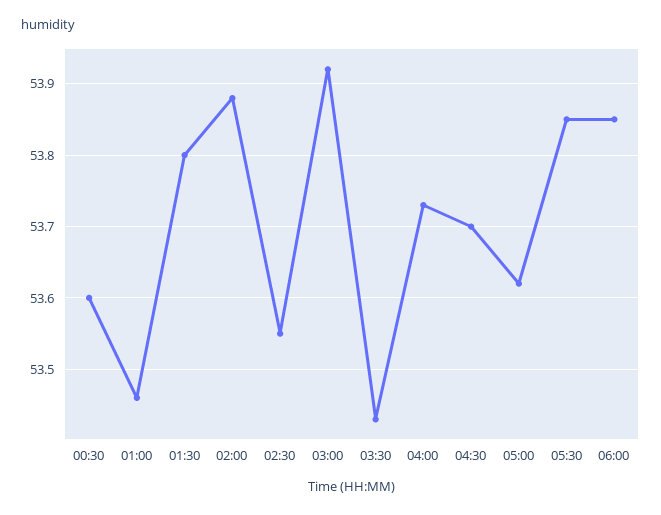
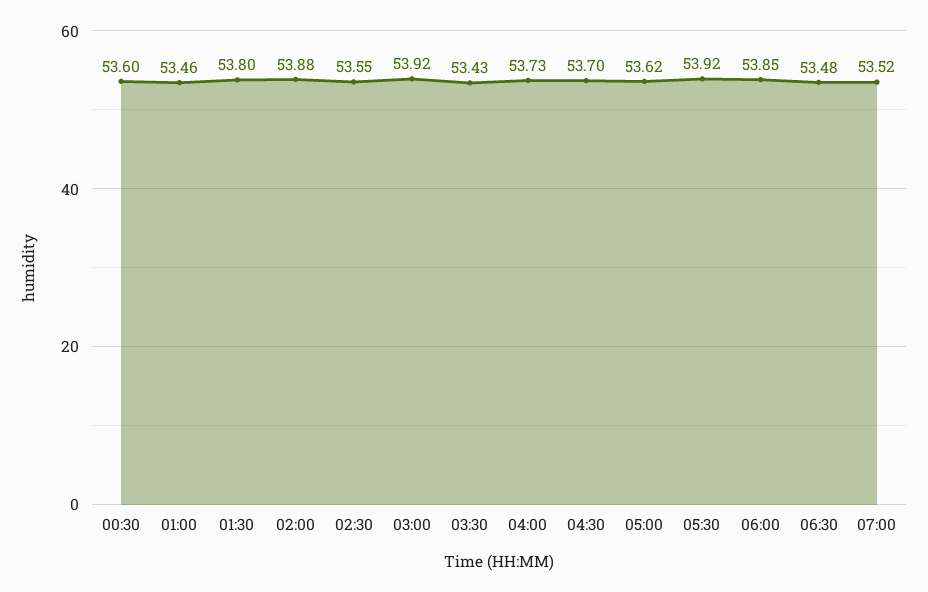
05:30: 53.85 -> 53.92
06:30: none -> 53.48
07:00: none -> 53.52

